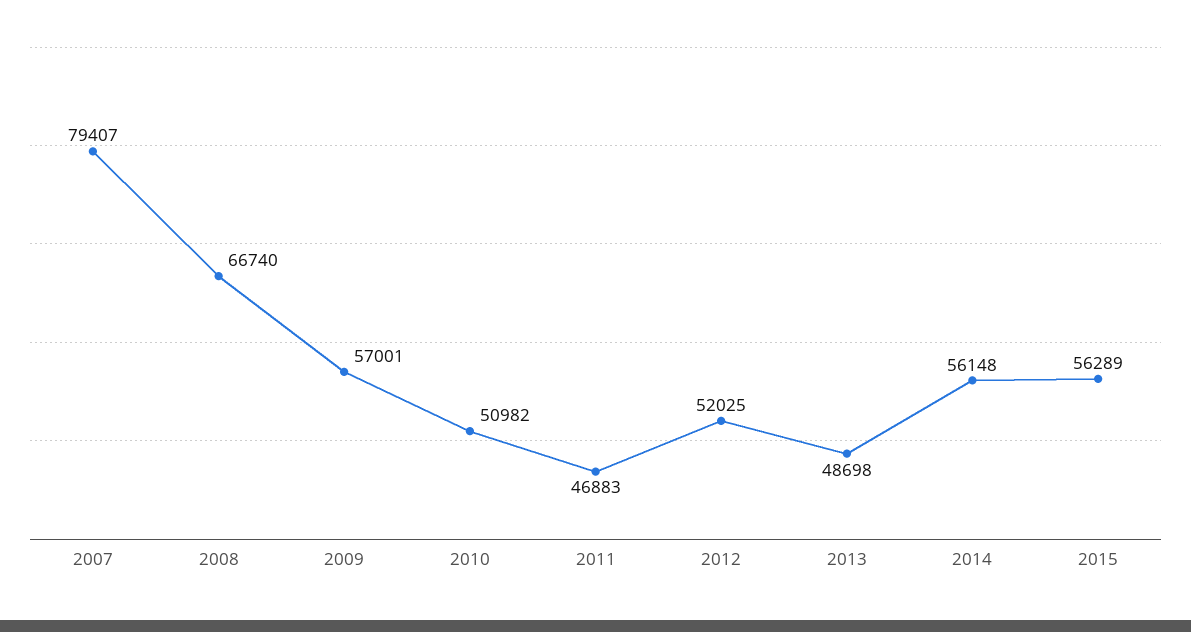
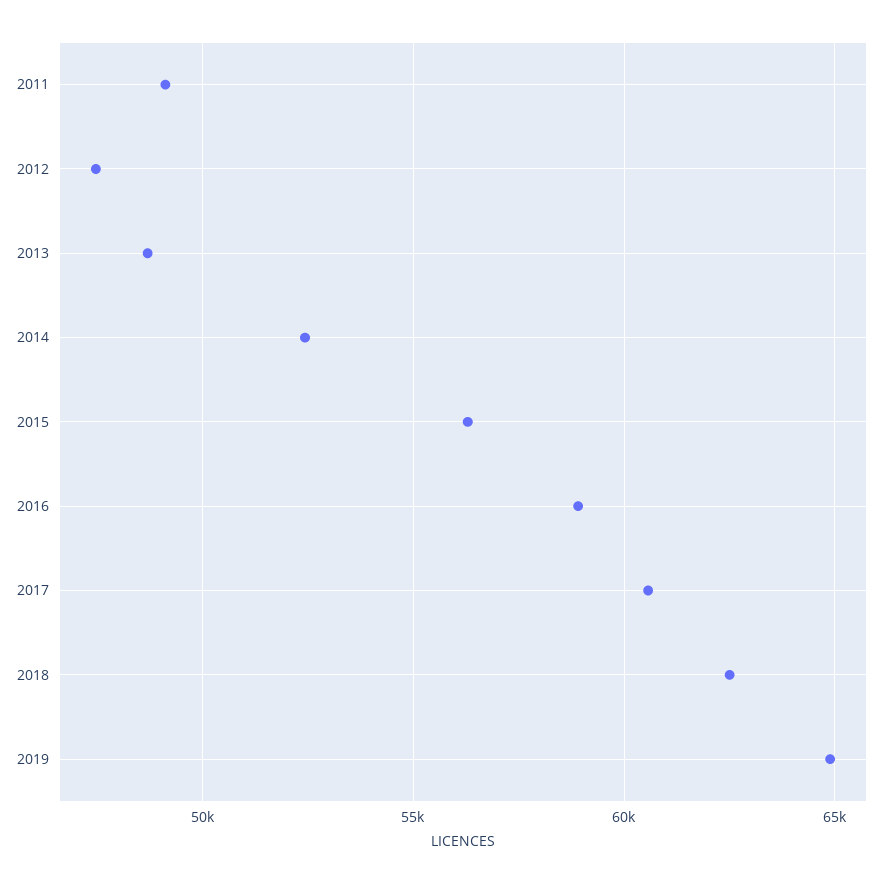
2007: 79407 -> none
2008: 66740 -> none
2009: 57001 -> none
2010: 50982 -> none
2011: 46883 -> 49000
2012: 52025 -> 47500
2014: 56148 -> 52500
2016: none -> 59000
2017: none -> 60500
2018: none -> 62500
2019: none -> 65000

